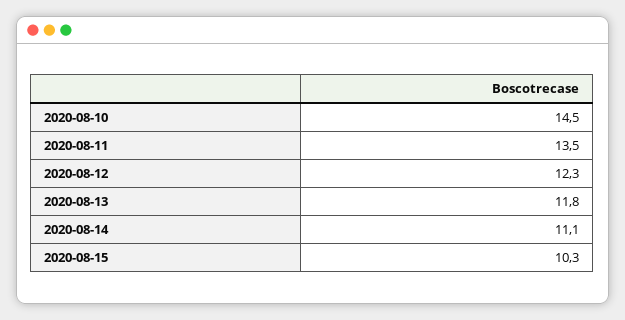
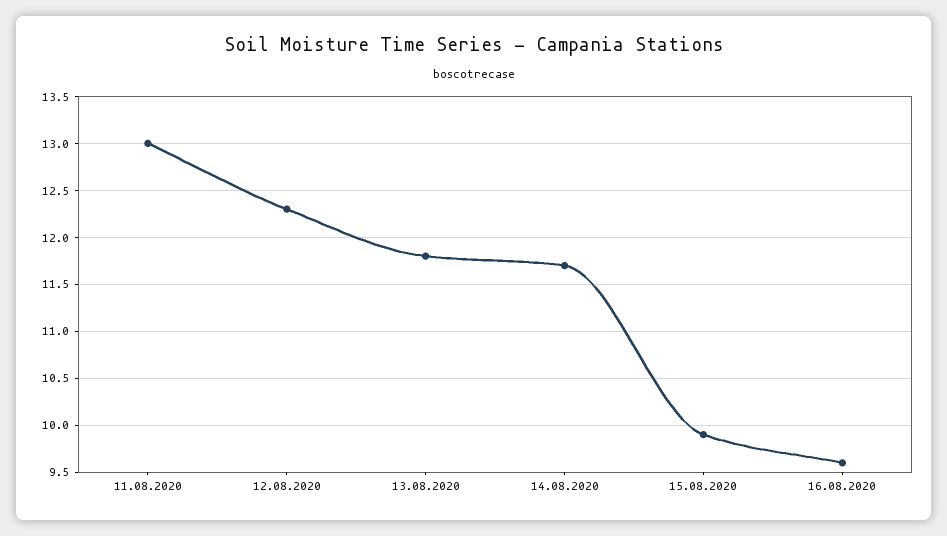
2020-08-10: 14.5 -> none
2020-08-11: 13.5 -> 13
2020-08-14: 11.1 -> 11.7
2020-08-15: 10.3 -> 9.9
16.08.2020: none -> 9.6

